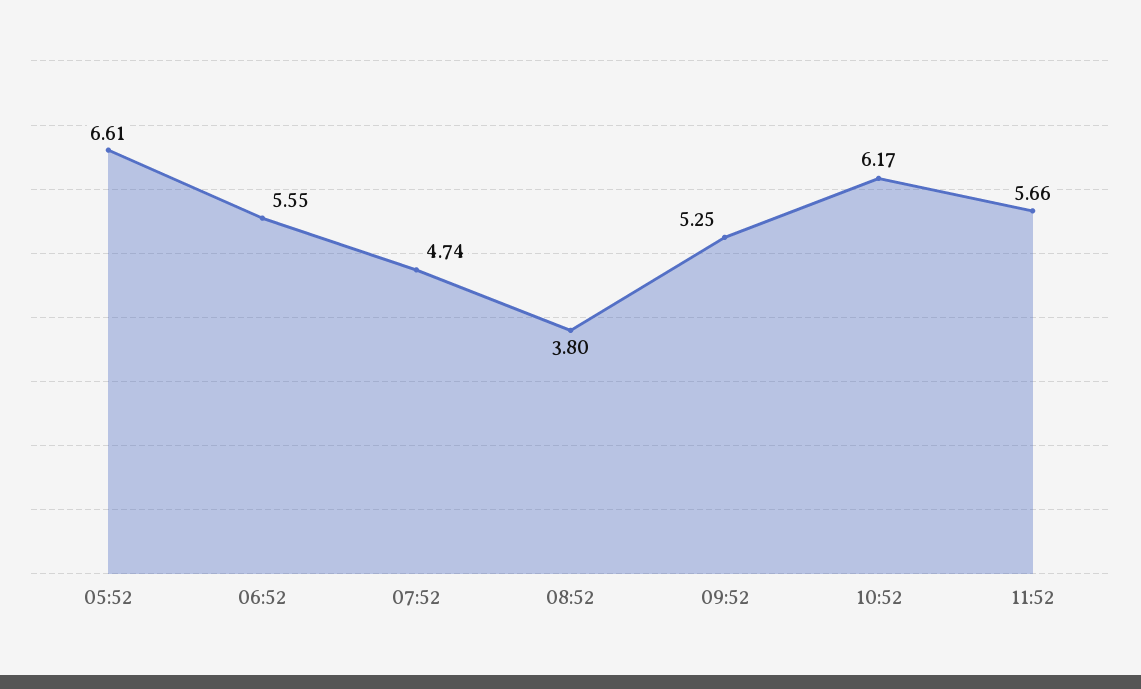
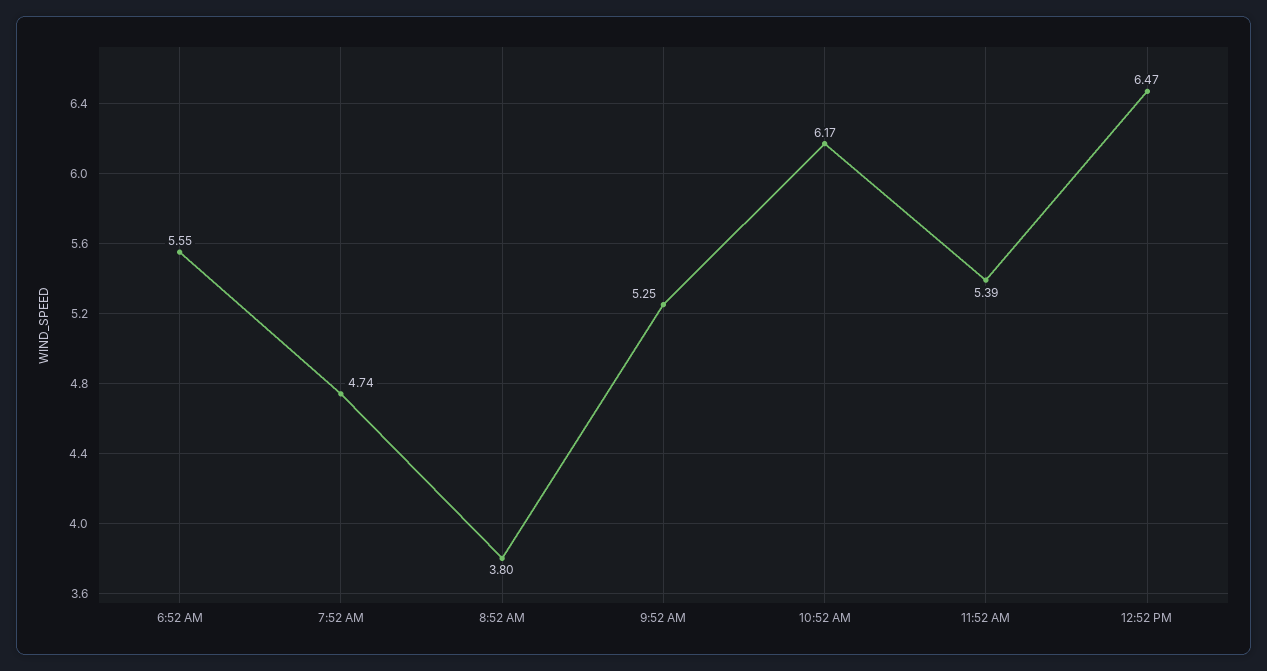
05:52: 6.61 -> none
11:52: 5.66 -> 5.39
12:52 PM: none -> 6.47

